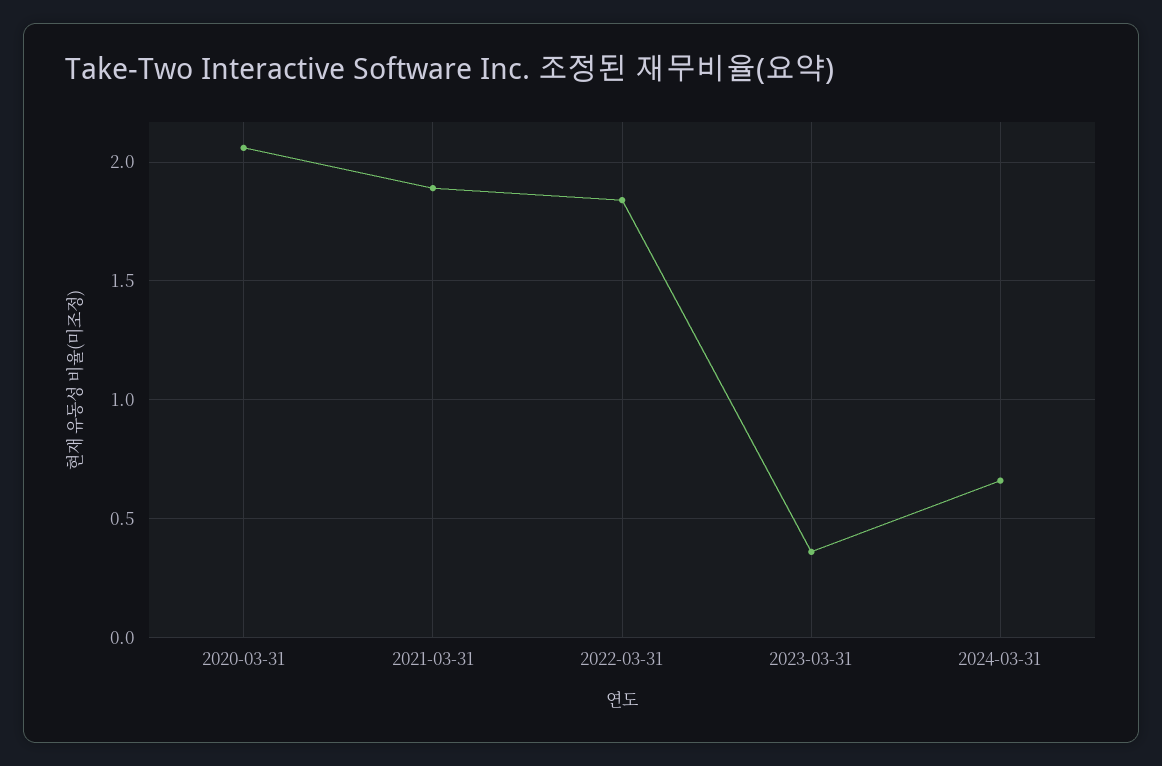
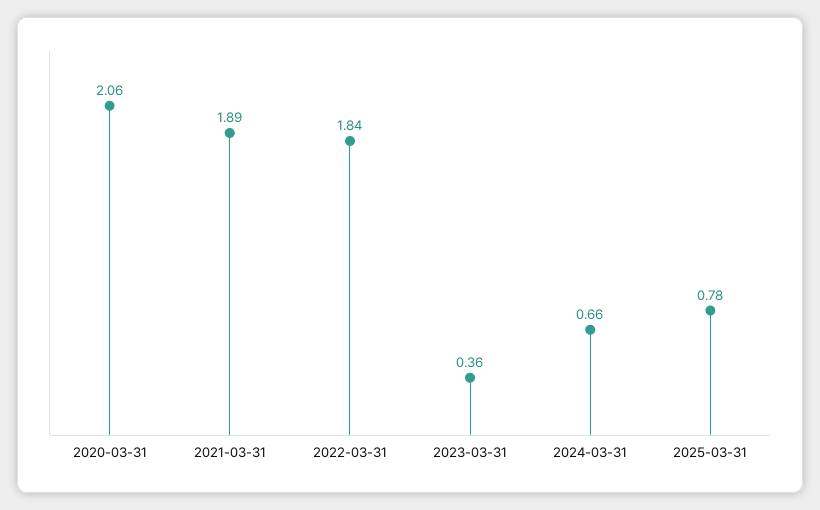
2025-03-31: none -> 0.78

